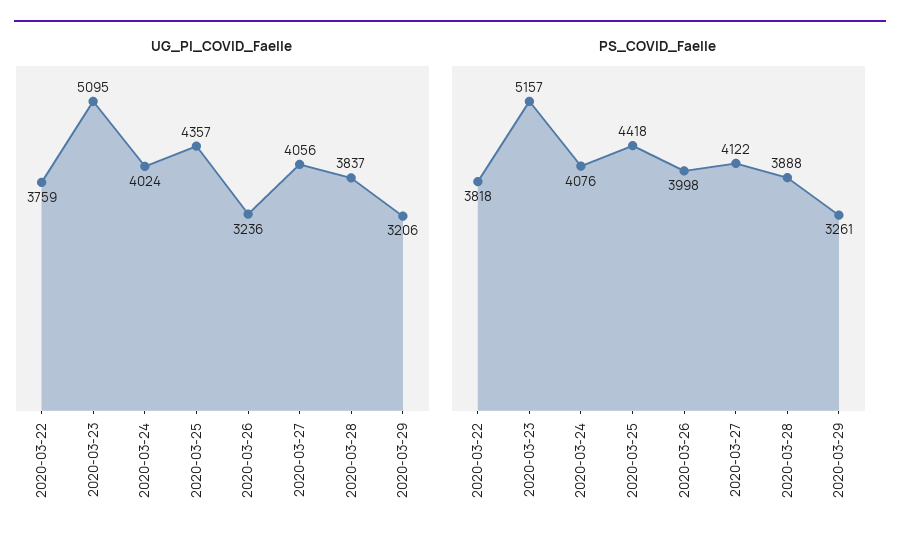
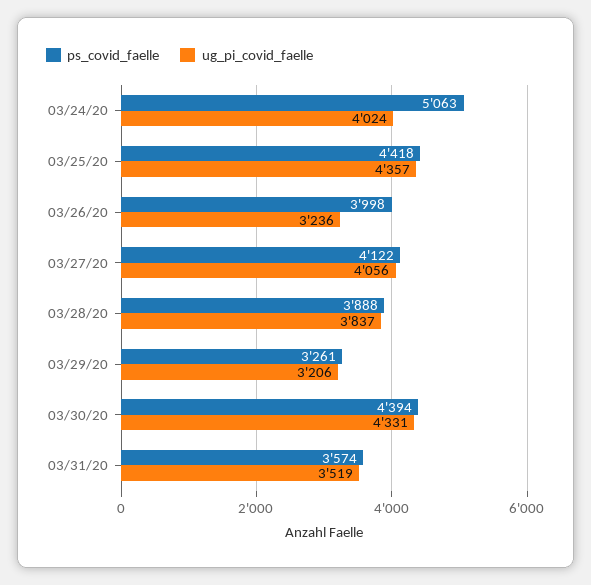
UG_PI_COVID_Faelle, 2020-03-22: 3759 -> none
UG_PI_COVID_Faelle, 2020-03-23: 5095 -> none
PS_COVID_Faelle, 2020-03-22: 3818 -> none
PS_COVID_Faelle, 2020-03-23: 5157 -> none
PS_COVID_Faelle, 2020-03-24: 4076 -> 5063
PS_COVID_Faelle, 03/30/20: none -> 4394
UG_PI_COVID_Faelle, 03/30/20: none -> 4331
PS_COVID_Faelle, 03/31/20: none -> 3574
UG_PI_COVID_Faelle, 03/31/20: none -> 3519

